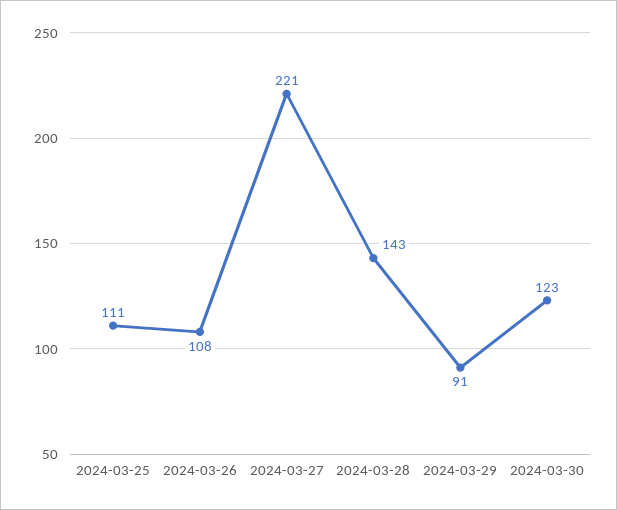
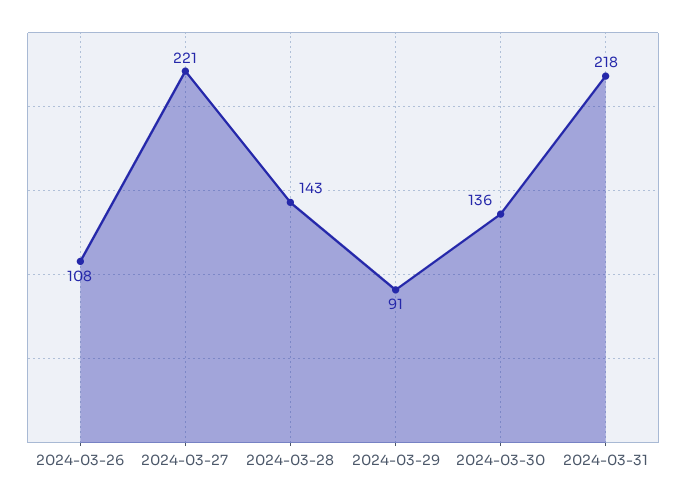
2024-03-25: 111 -> none
2024-03-30: 123 -> 136
2024-03-31: none -> 218

